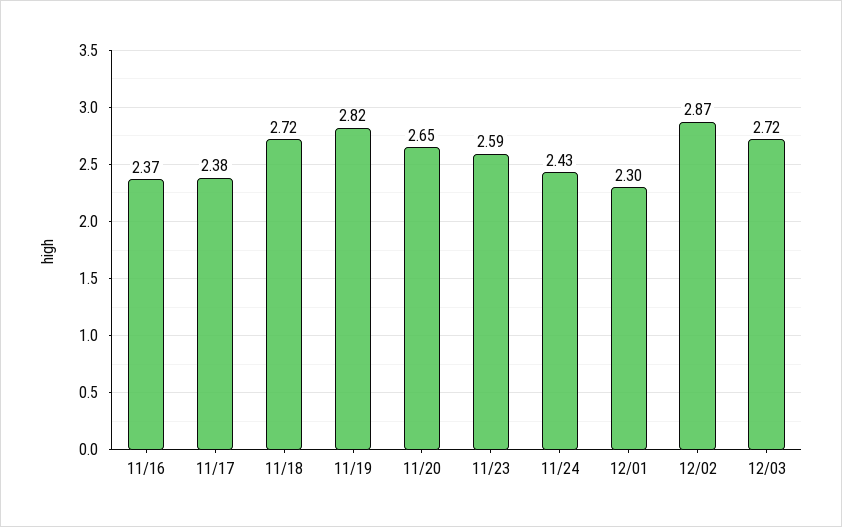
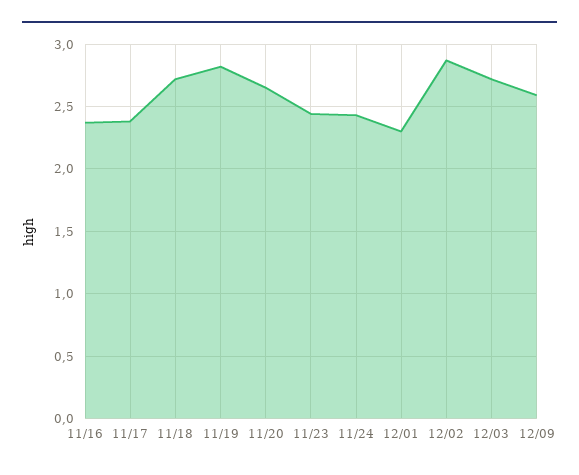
11/23: 2.59 -> 2.45
12/09: none -> 2.6

